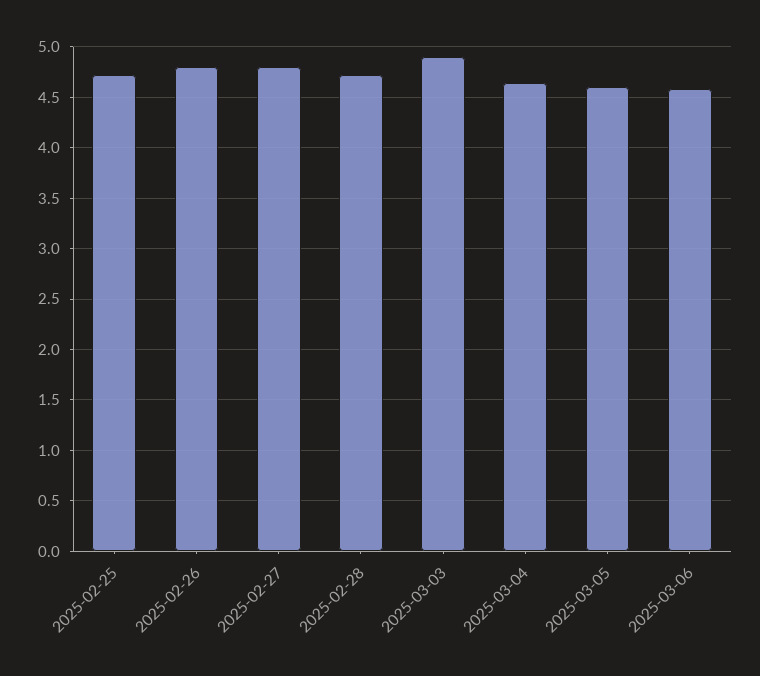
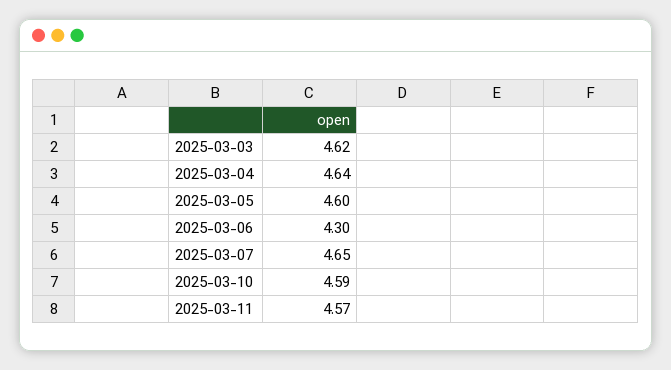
2025-02-25: 4.7 -> none
2025-02-26: 4.8 -> none
2025-02-27: 4.8 -> none
2025-02-28: 4.7 -> none
2025-03-03: 4.9 -> 4.62
2025-03-06: 4.6 -> 4.3
2025-03-07: none -> 4.65
2025-03-10: none -> 4.59
2025-03-11: none -> 4.57

